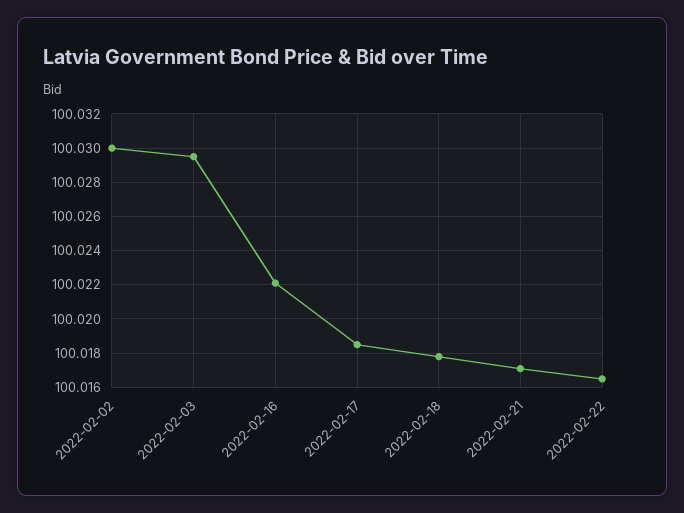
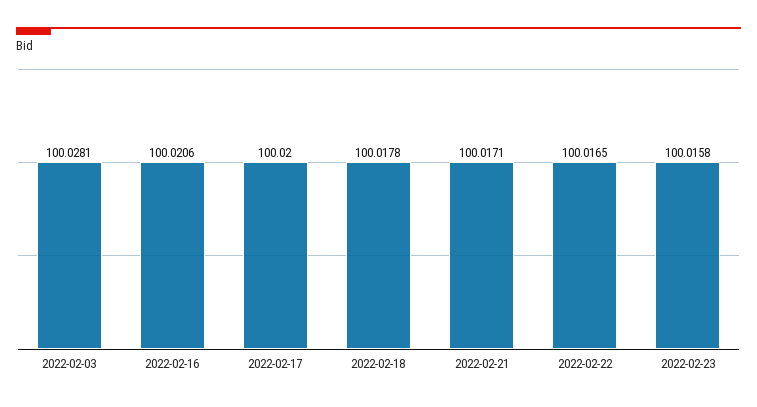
2022-02-02: 100.03 -> none
2022-02-03: 100.0295 -> 100.0281
2022-02-16: 100.022 -> 100.0206
2022-02-17: 100.0185 -> 100.02
2022-02-23: none -> 100.0158

